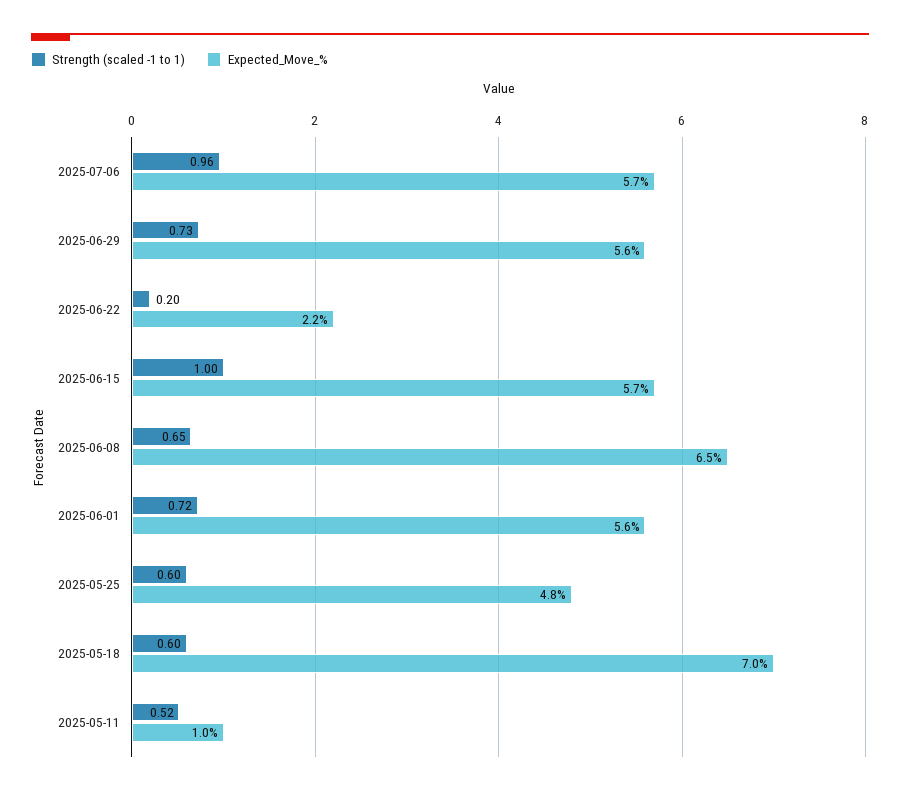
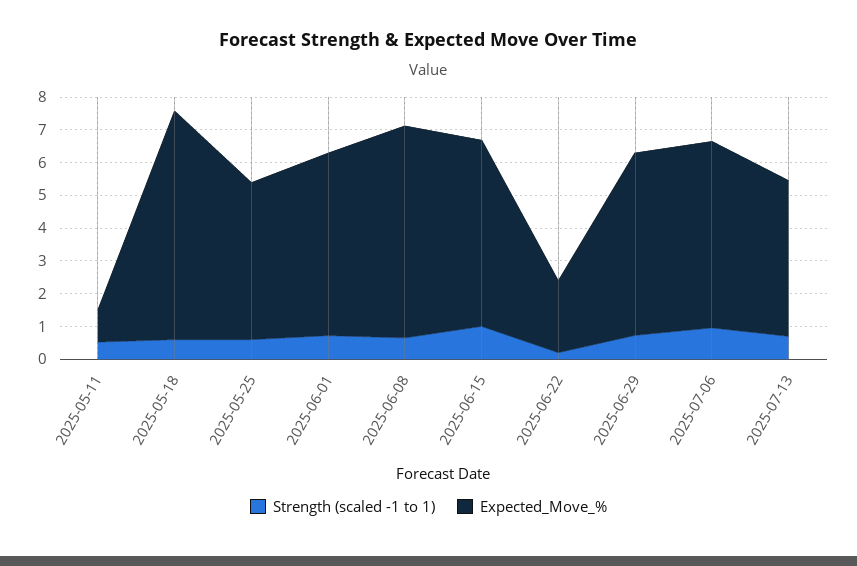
Strength (scaled -1 to 1), 2025-07-13: none -> 0.75
Expected_Move_%, 2025-07-13: none -> 4.75

